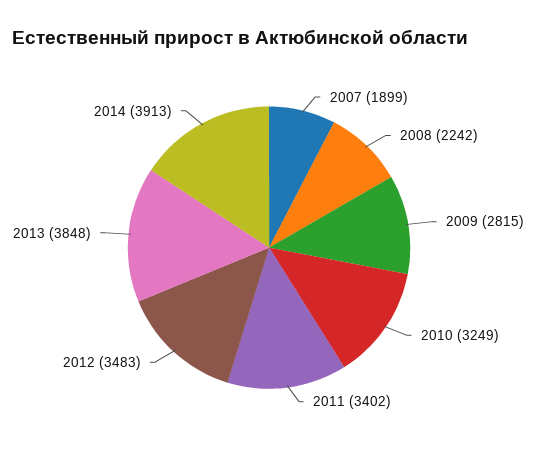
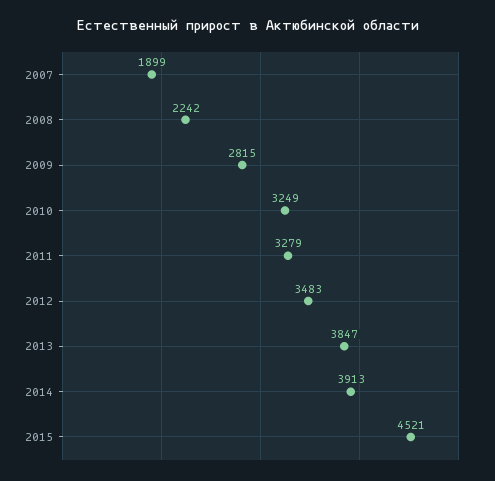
2011: 3402 -> 3279
2013: 3848 -> 3847
2015: none -> 4521

